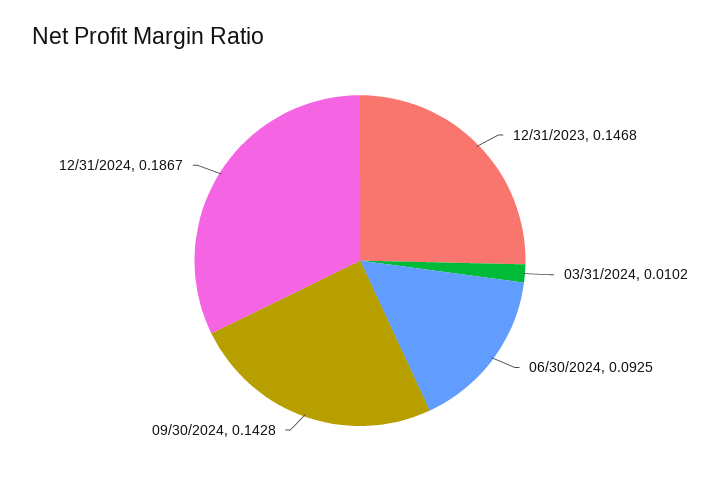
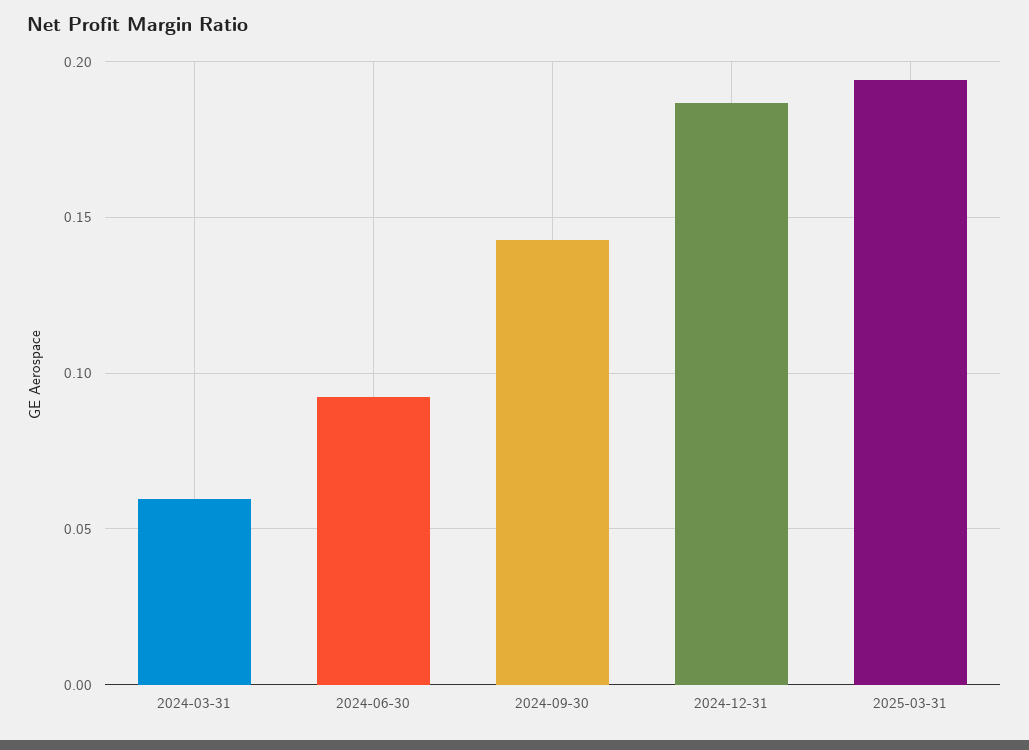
12/31/2023: 0.1468 -> none
03/31/2024: 0.0102 -> 0.06
2025-03-31: none -> 0.195

